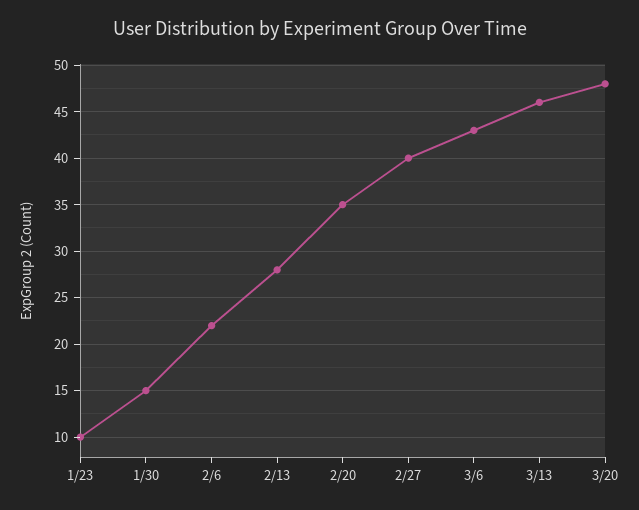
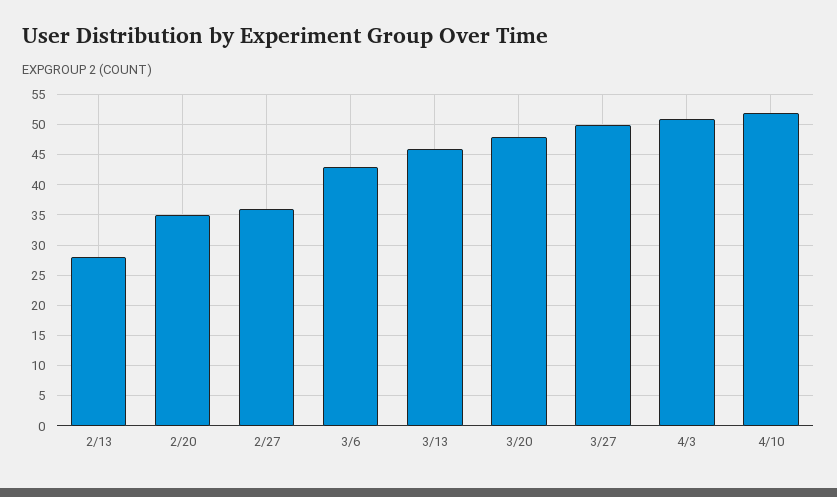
1/23: 10 -> none
1/30: 15 -> none
2/6: 22 -> none
2/27: 40 -> 36
3/27: none -> 50
4/3: none -> 51
4/10: none -> 52

